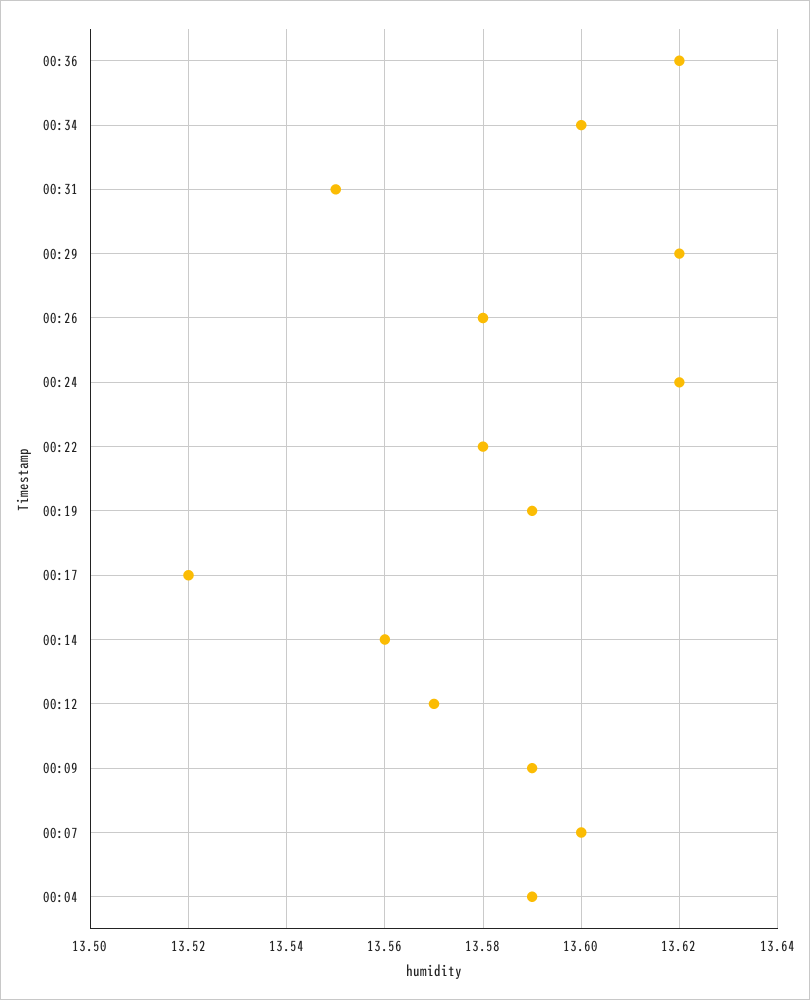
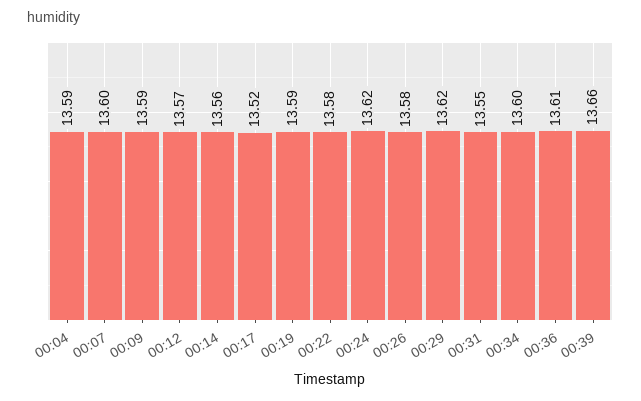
00:36: 13.62 -> 13.61
00:39: none -> 13.66

